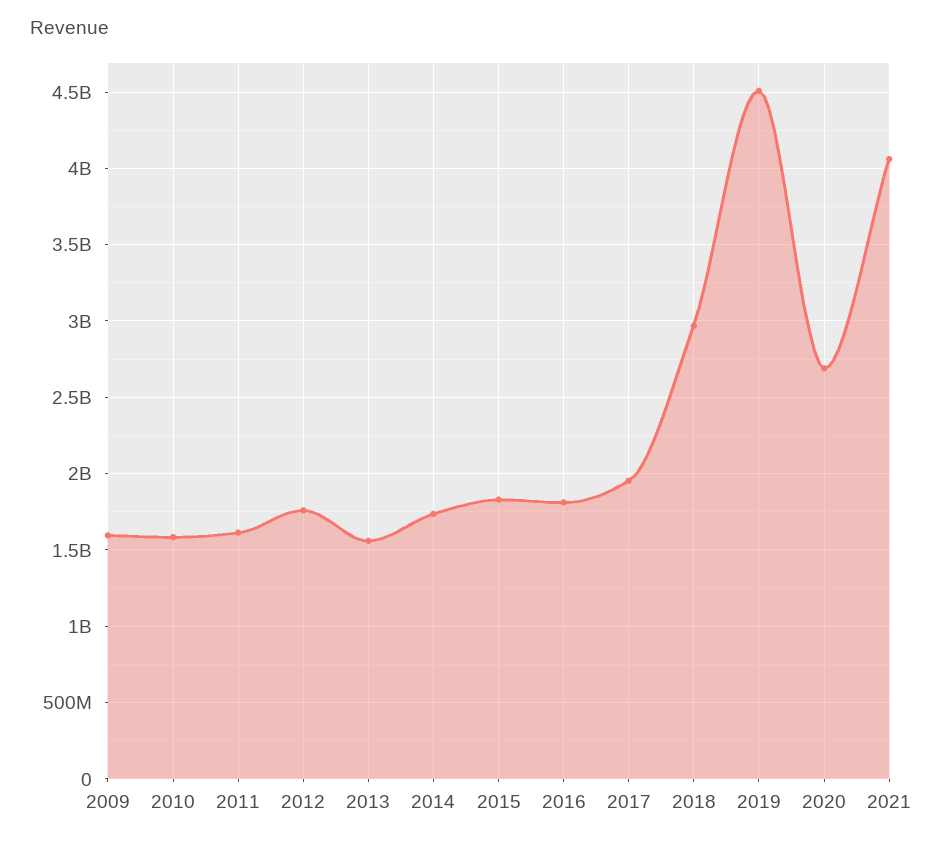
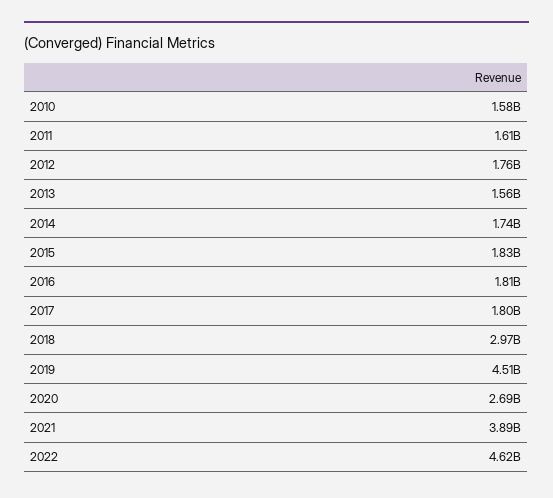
2009: 1600000000 -> none
2017: 1950000000 -> 1800000000
2021: 4050000000 -> 3890000000
2022: none -> 4620000000

